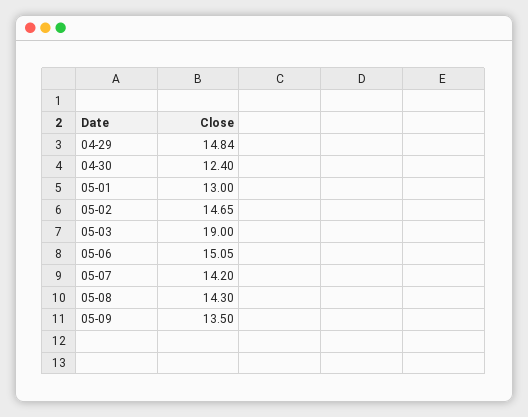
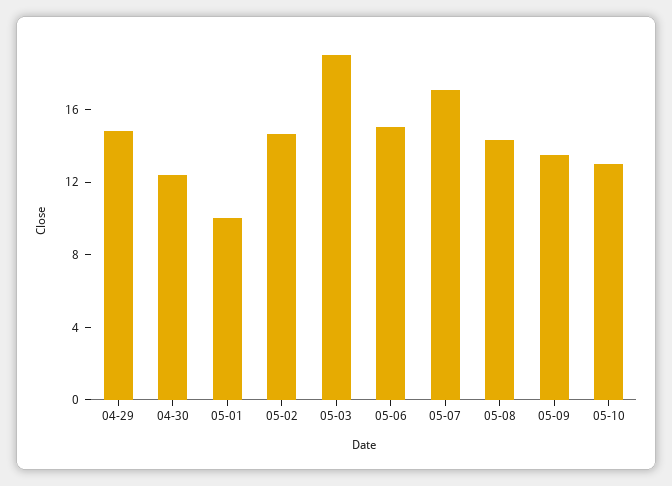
05-01: 13 -> 10
05-07: 14.2 -> 17
05-10: none -> 13

